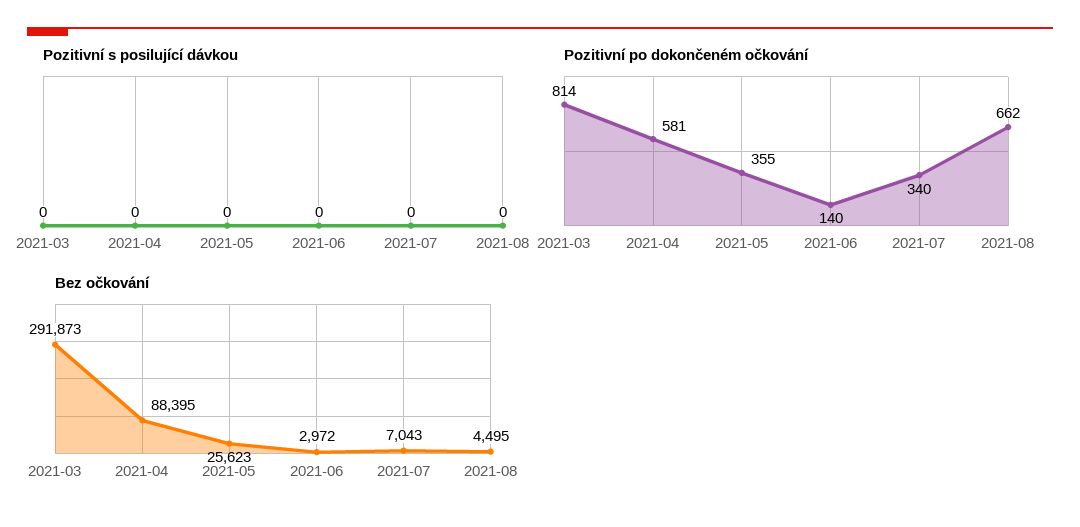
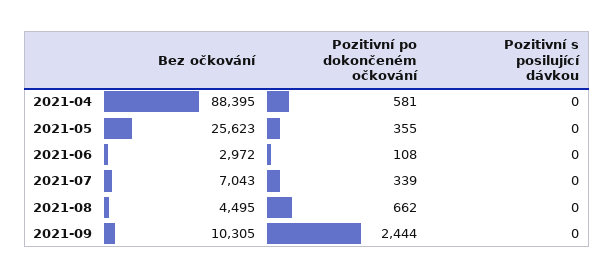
Pozitivní s posilující dávkou, 2021-03: 0 -> none
Pozitivní po dokončeném očkování, 2021-03: 814 -> none
Pozitivní po dokončeném očkování, 2021-06: 140 -> 108
Pozitivní po dokončeném očkování, 2021-07: 340 -> 339
Bez očkování, 2021-03: 291873 -> none
Bez očkování, 2021-09: none -> 10305
Pozitivní po dokončeném očkování, 2021-09: none -> 2444
Pozitivní s posilující dávkou, 2021-09: none -> 0

